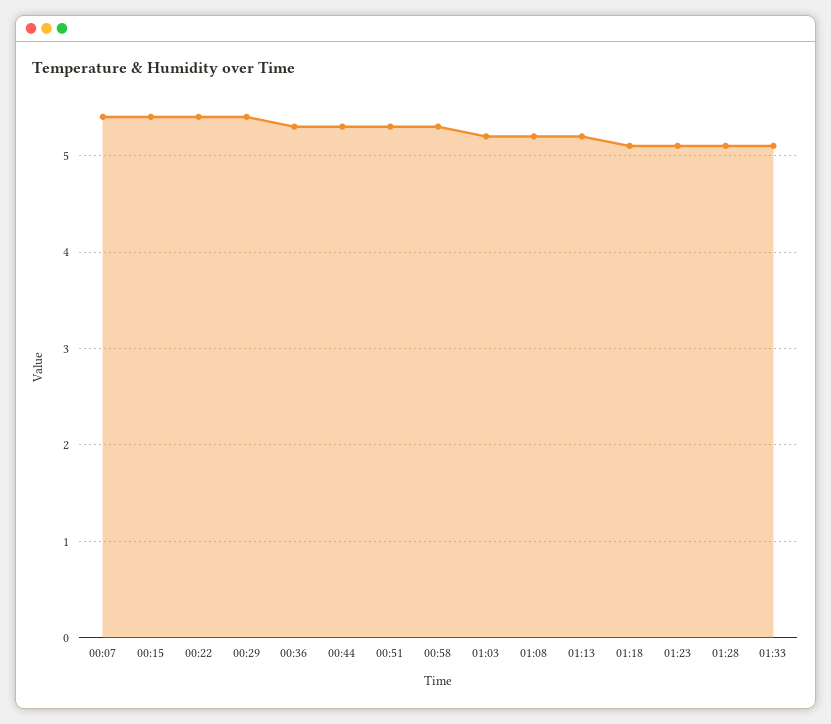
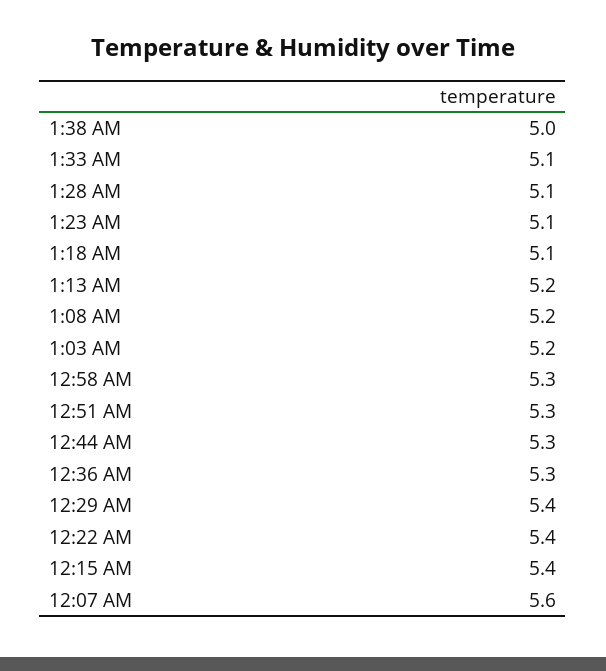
00:07: 5.4 -> 5.6
1:38 AM: none -> 5

